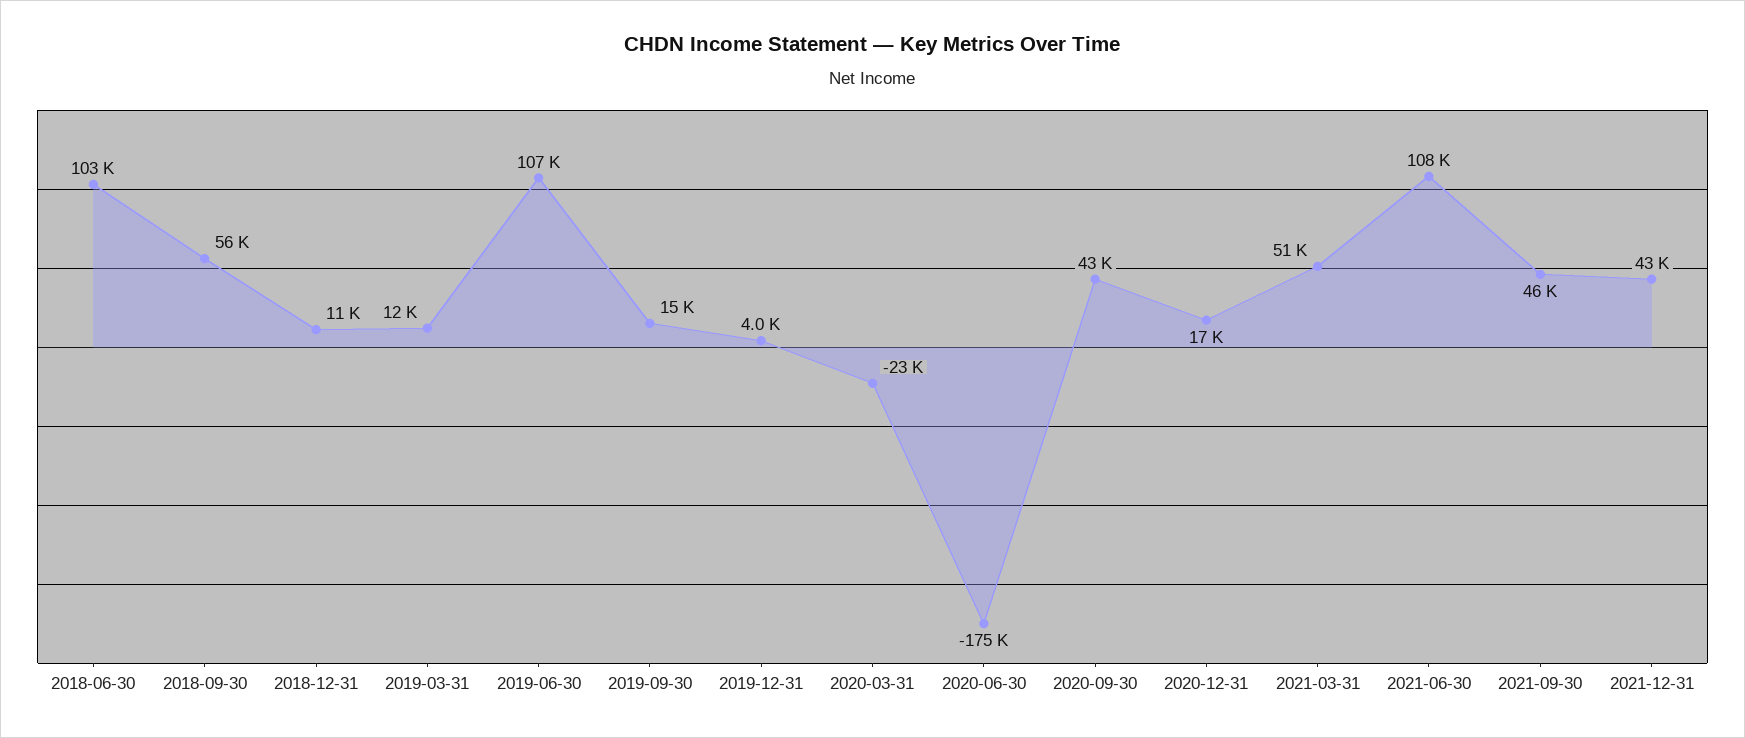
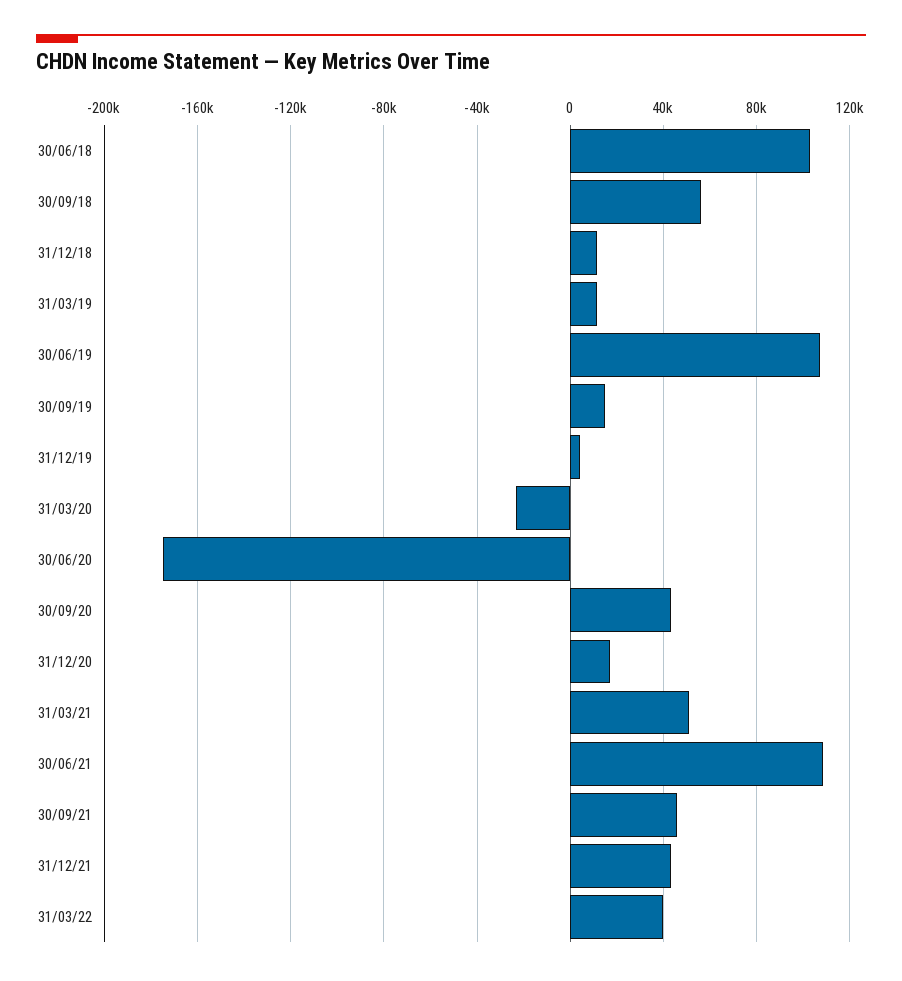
31/03/22: none -> 40000

